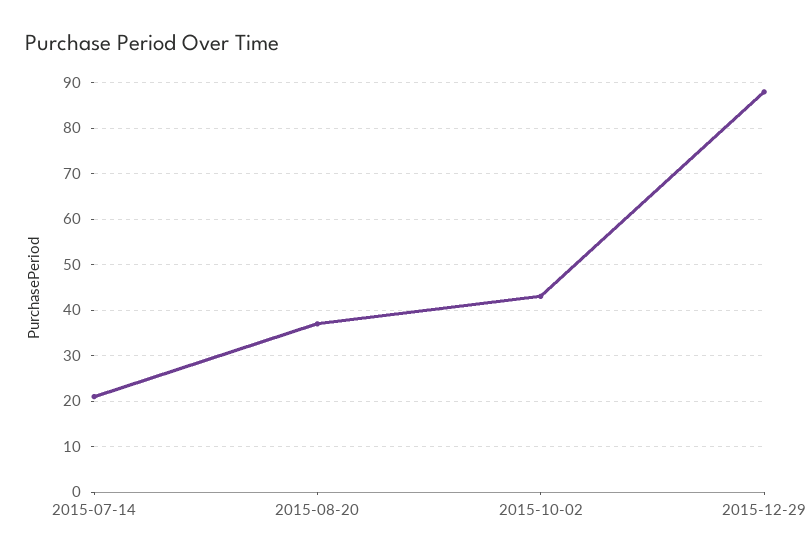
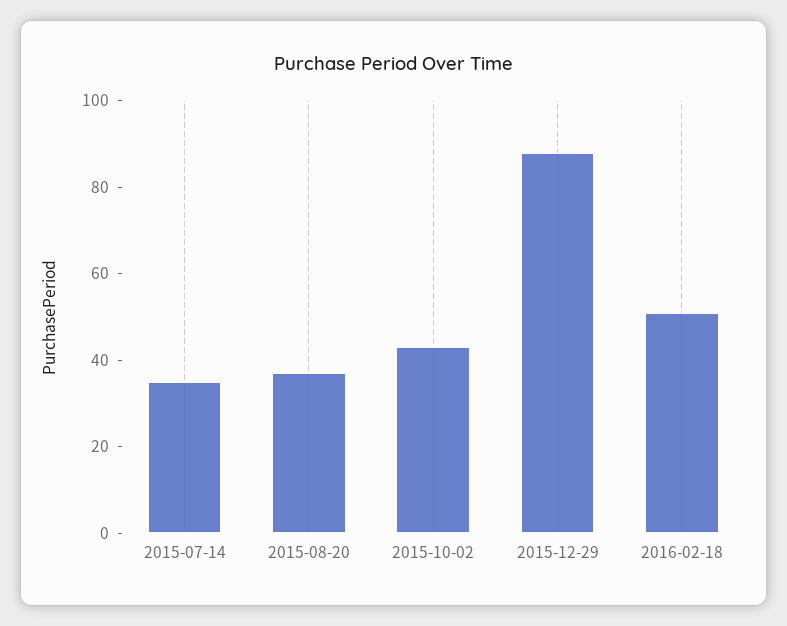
2015-07-14: 20 -> 35
2016-02-18: none -> 50

